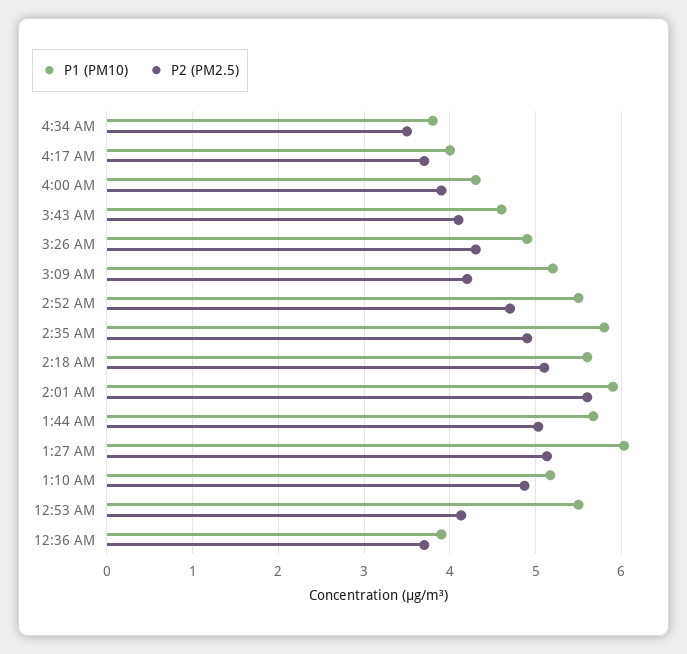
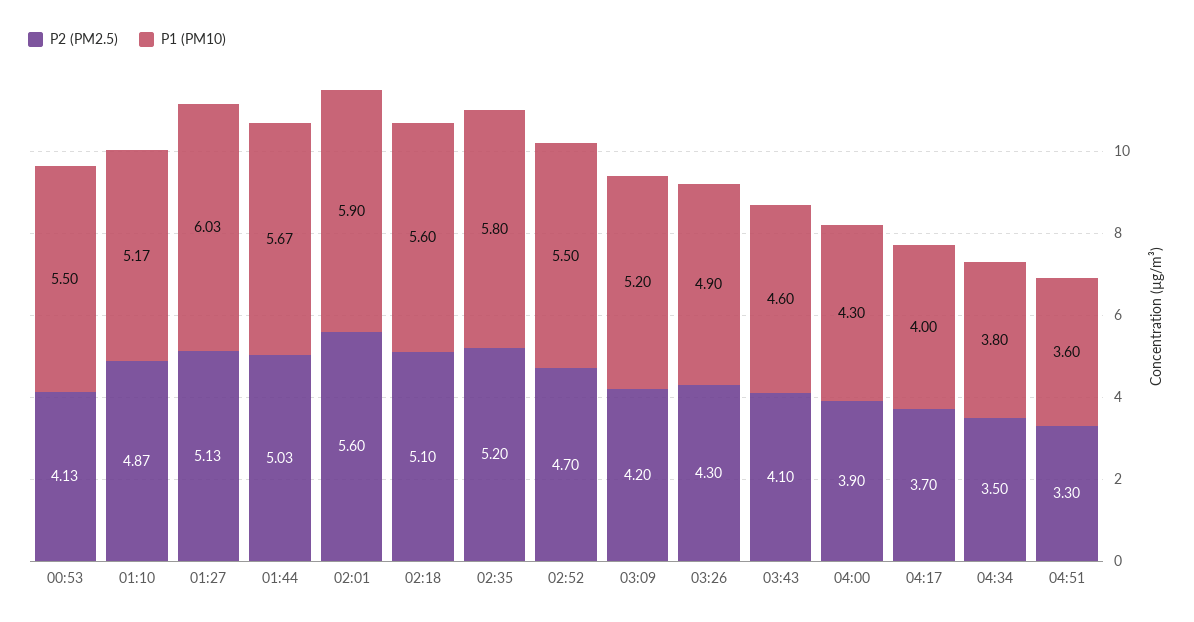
P2 (PM2.5), 2:35 AM: 4.9 -> 5.2
P1 (PM10), 12:36 AM: 3.9 -> none
P2 (PM2.5), 12:36 AM: 3.7 -> none
P2 (PM2.5), 04:51: none -> 3.3
P1 (PM10), 04:51: none -> 3.6

